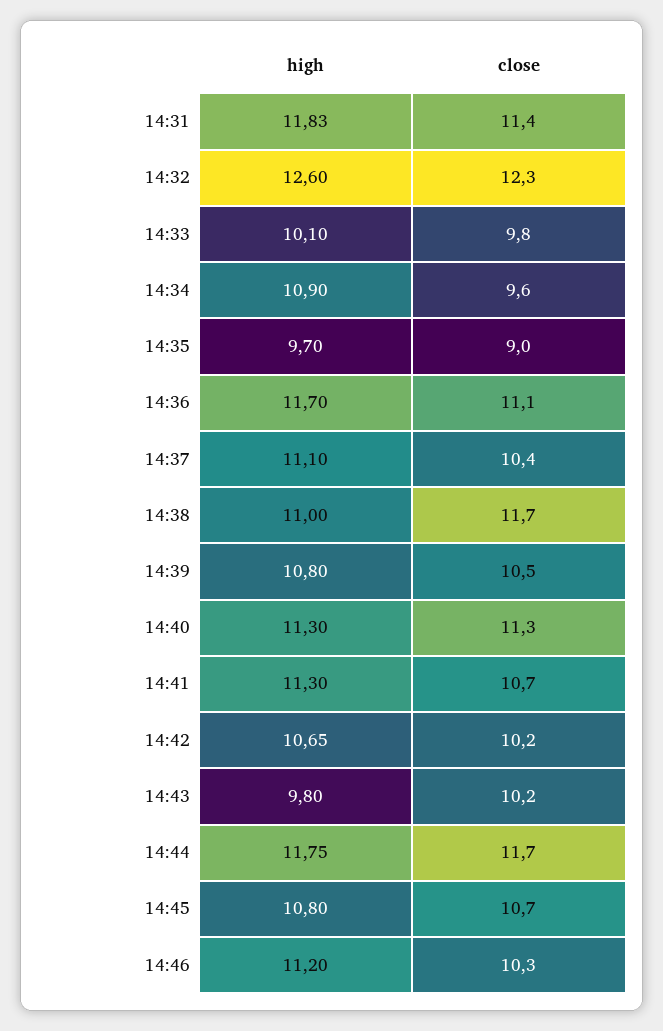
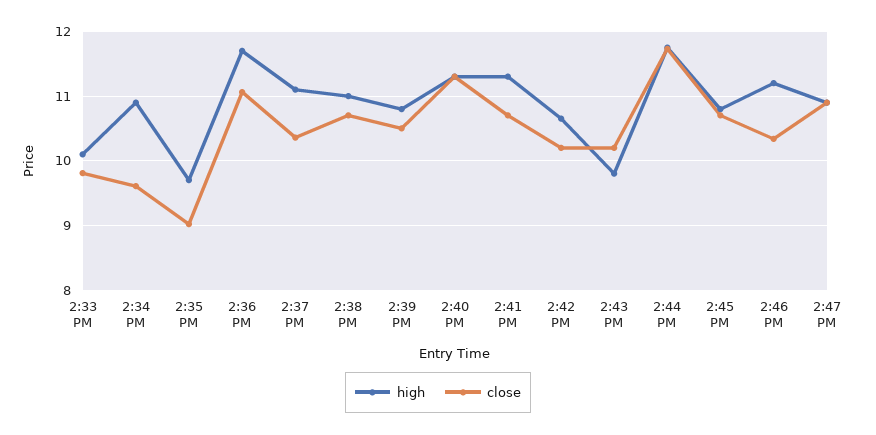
high, 14:31: 11.83 -> none
close, 14:31: 11.4 -> none
high, 14:32: 12.6 -> none
close, 14:32: 12.3 -> none
close, 14:38: 11.7 -> 10.7
high, 2:47 PM: none -> 10.9
close, 2:47 PM: none -> 10.9

